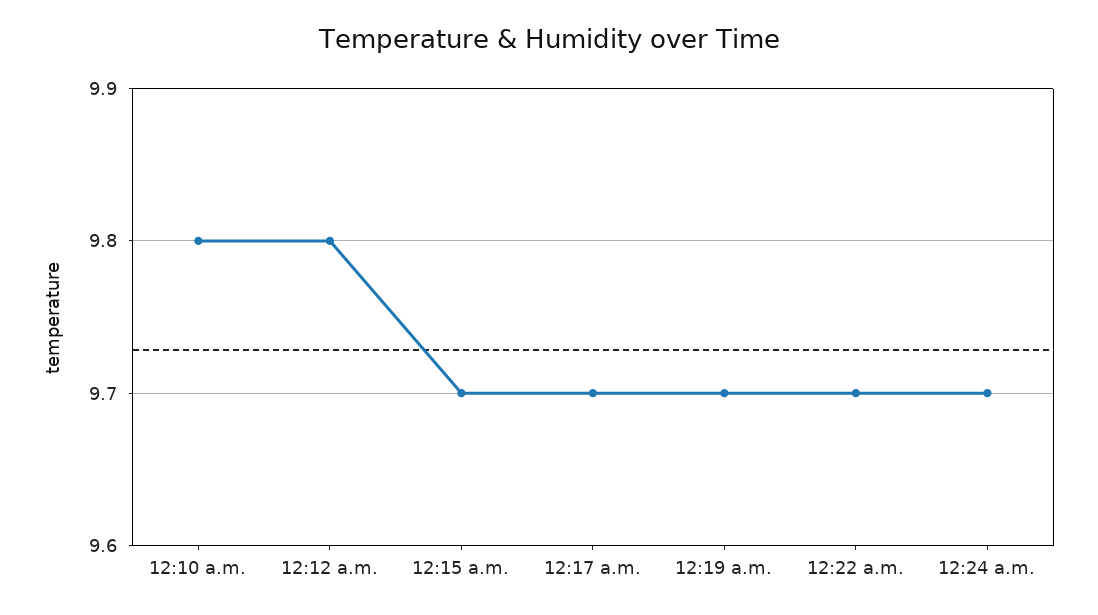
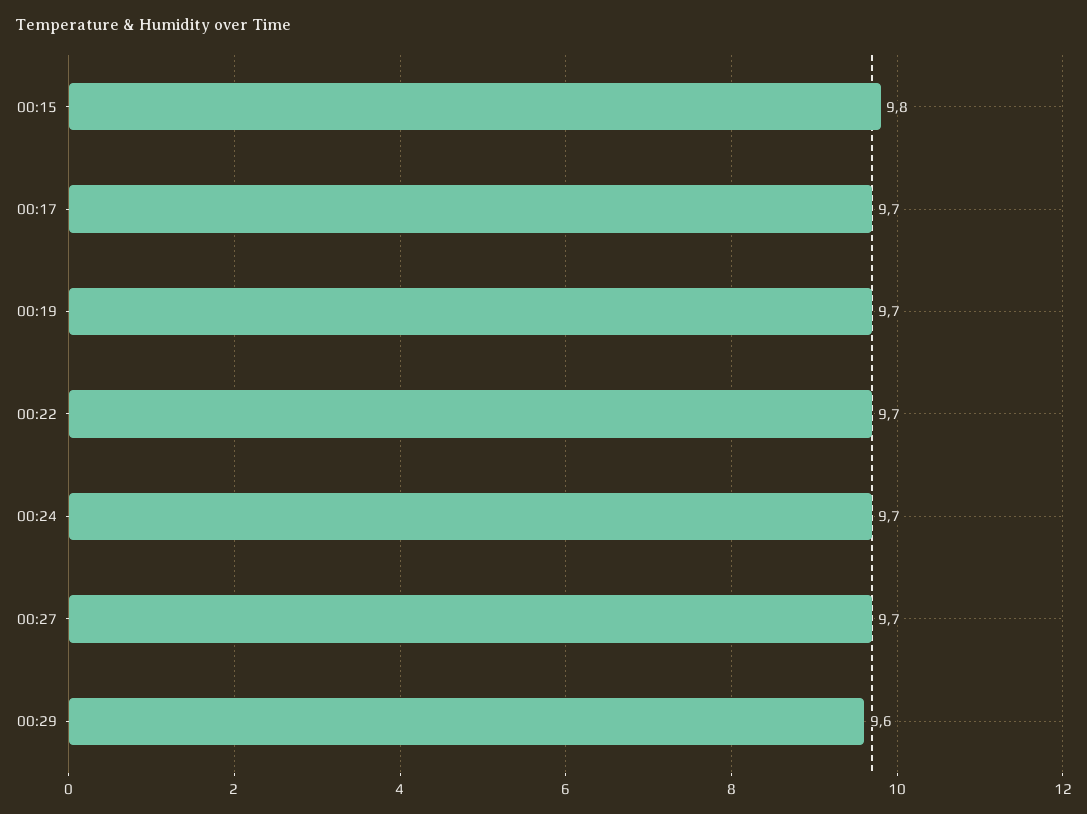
12:10 a.m.: 9.8 -> none
12:12 a.m.: 9.8 -> none
12:15 a.m.: 9.7 -> 9.8
00:27: none -> 9.7
00:29: none -> 9.6

